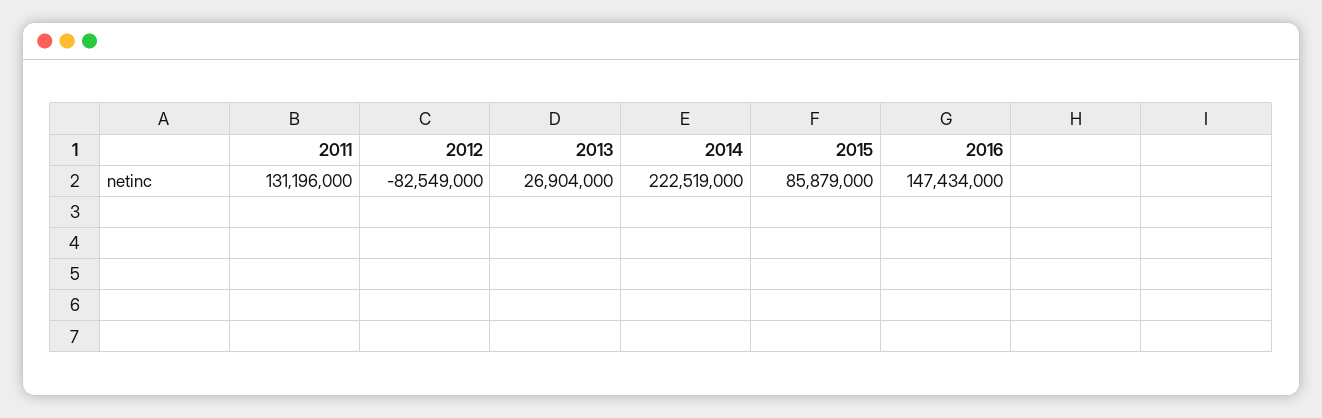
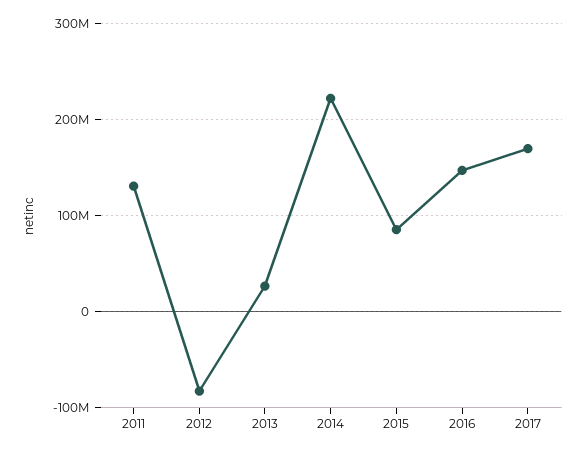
2017: none -> 170000000

